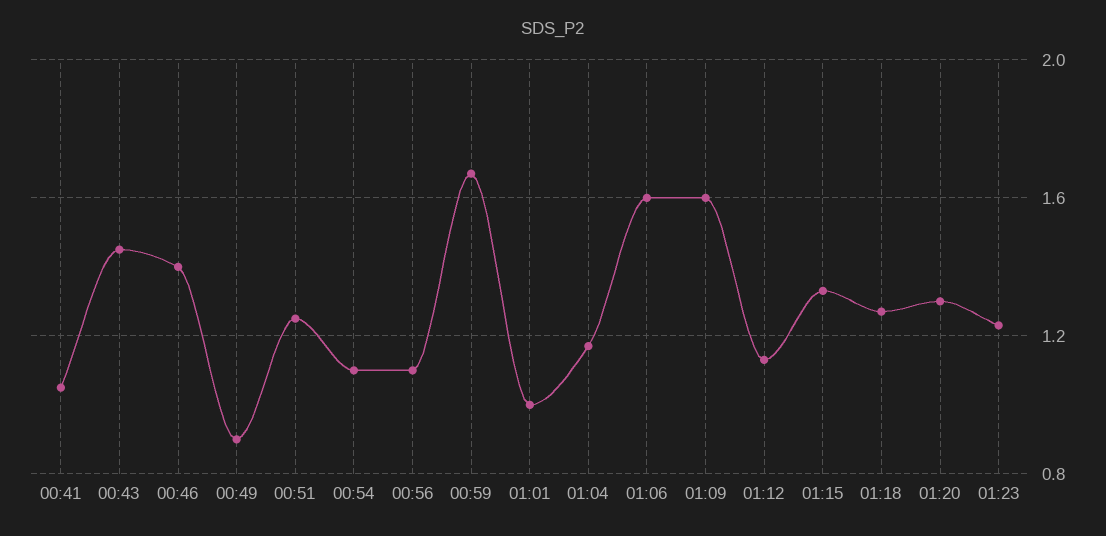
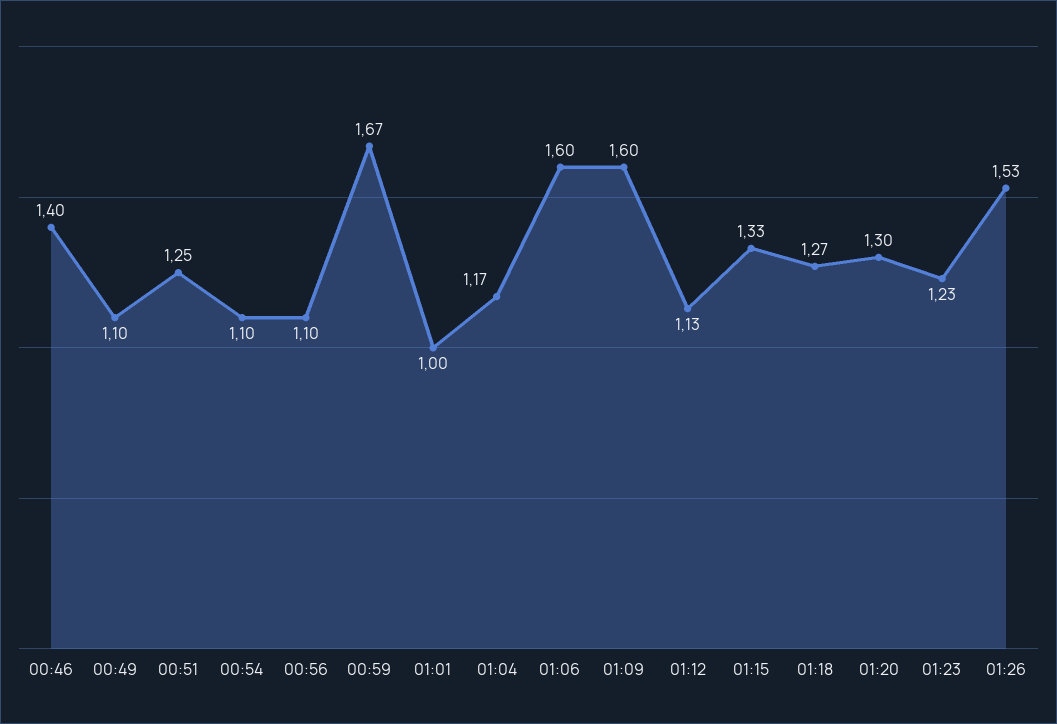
00:41: 1.05 -> none
00:43: 1.45 -> none
00:49: 0.9 -> 1.1
01:26: none -> 1.53

